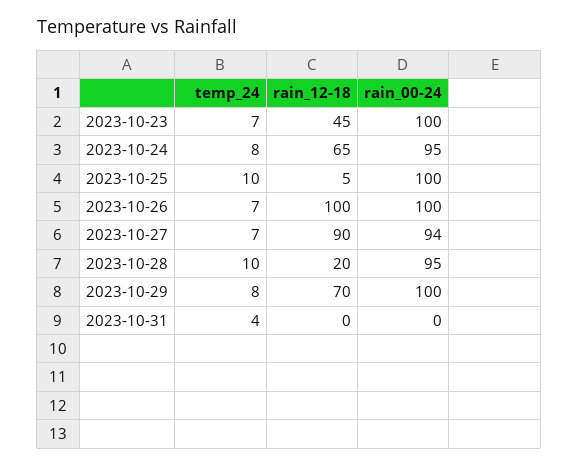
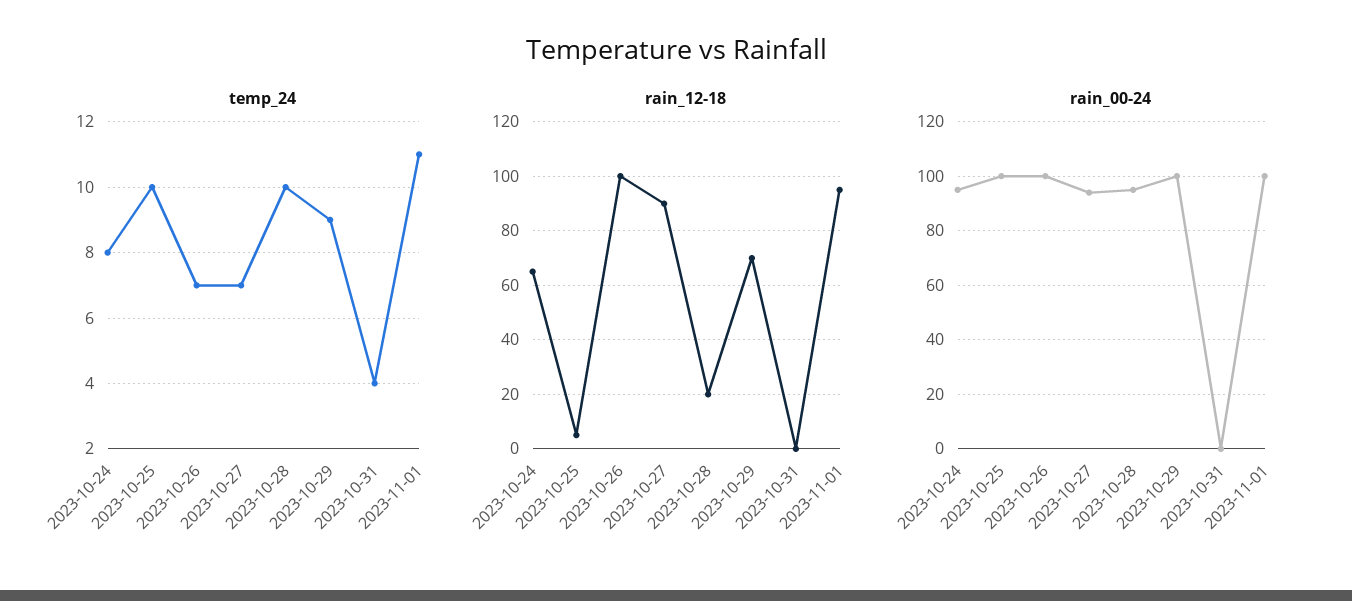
temp_24, 2023-10-23: 7 -> none
rain_12-18, 2023-10-23: 45 -> none
rain_00-24, 2023-10-23: 100 -> none
temp_24, 2023-10-29: 8 -> 9
temp_24, 2023-11-01: none -> 11
rain_12-18, 2023-11-01: none -> 95
rain_00-24, 2023-11-01: none -> 100

